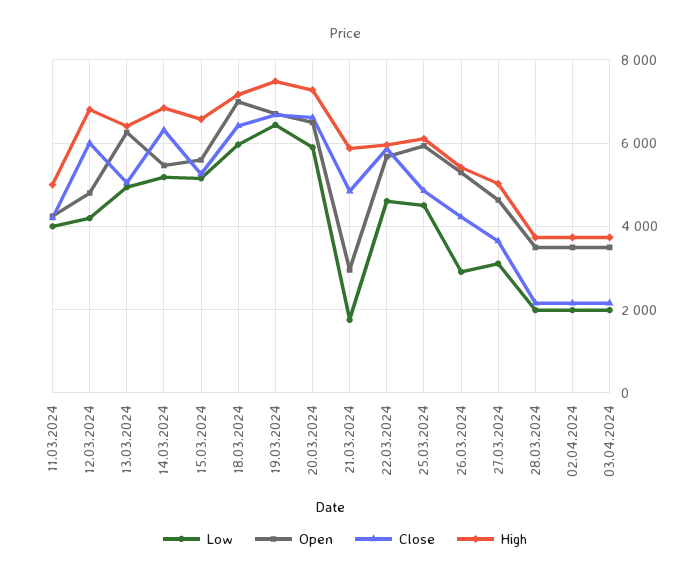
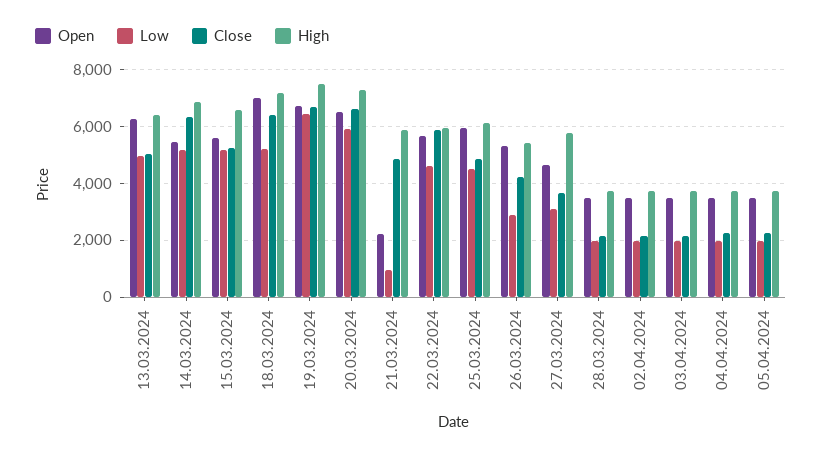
Low, 11.03.2024: 4000 -> none
Open, 11.03.2024: 4200 -> none
Close, 11.03.2024: 4200 -> none
High, 11.03.2024: 5000 -> none
Low, 12.03.2024: 4200 -> none
Open, 12.03.2024: 4800 -> none
Close, 12.03.2024: 6000 -> none
High, 12.03.2024: 6800 -> none
Low, 18.03.2024: 6000 -> 5250
Low, 21.03.2024: 1800 -> 1000
Open, 21.03.2024: 3000 -> 2250
High, 27.03.2024: 5000 -> 5750
Open, 04.04.2024: none -> 3500
Low, 04.04.2024: none -> 2000
Close, 04.04.2024: none -> 2250
High, 04.04.2024: none -> 3750
Open, 05.04.2024: none -> 3500
Low, 05.04.2024: none -> 2000
Close, 05.04.2024: none -> 2250
High, 05.04.2024: none -> 3750

